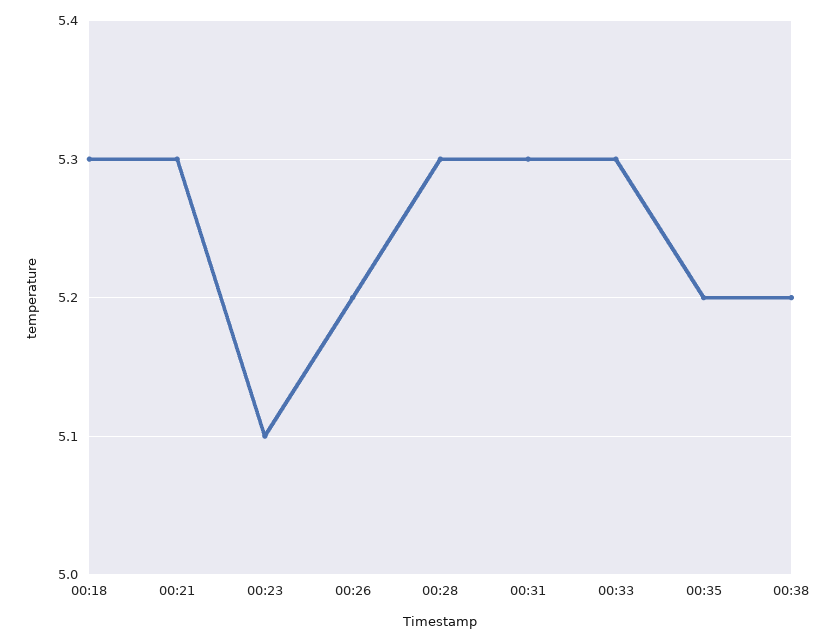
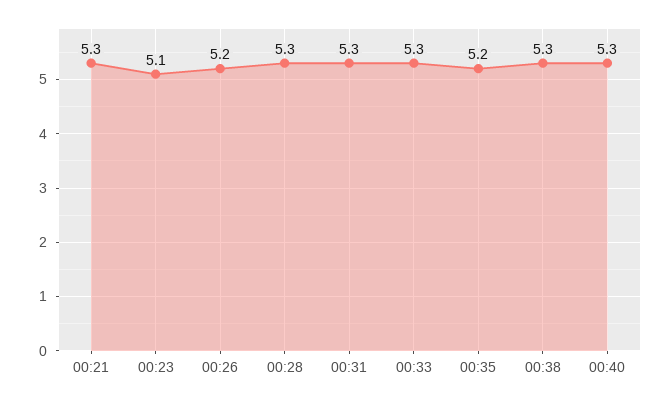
00:18: 5.3 -> none
00:38: 5.2 -> 5.3
00:40: none -> 5.3

